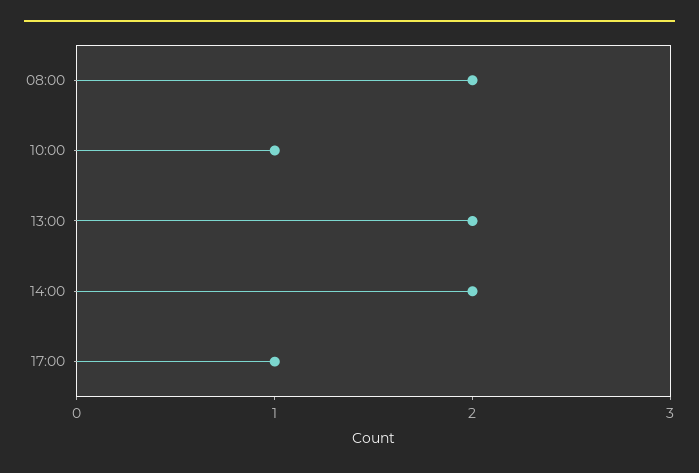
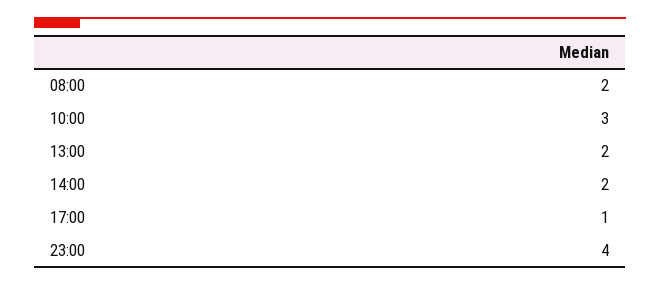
10:00: 1 -> 3
23:00: none -> 4

